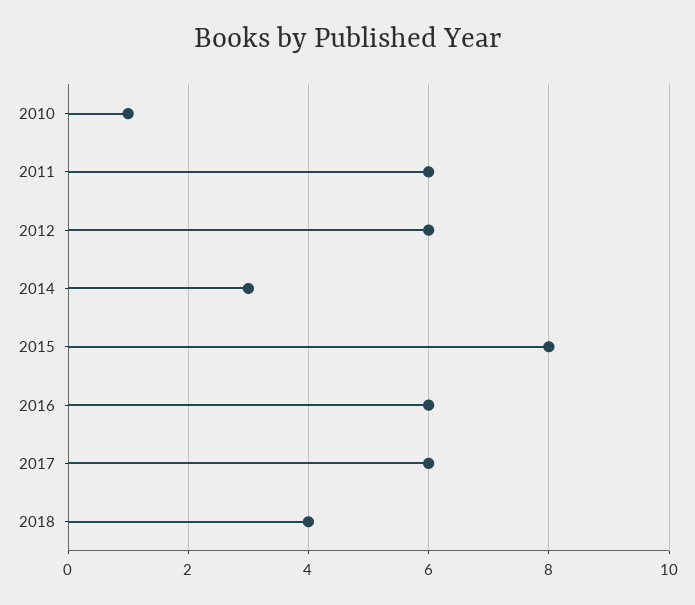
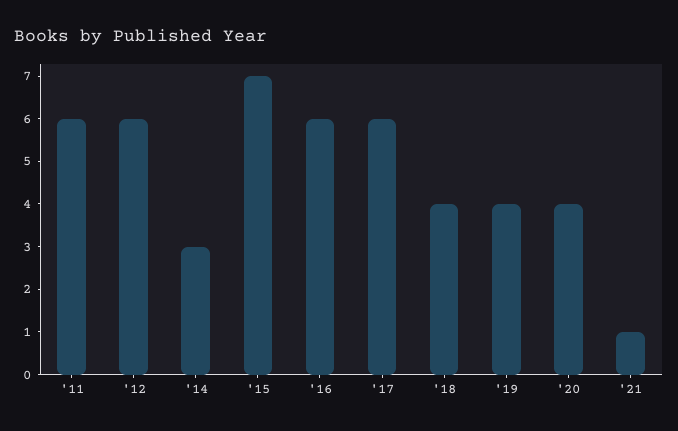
2010: 1 -> none
2015: 8 -> 7
'19: none -> 4
'20: none -> 4
'21: none -> 1

